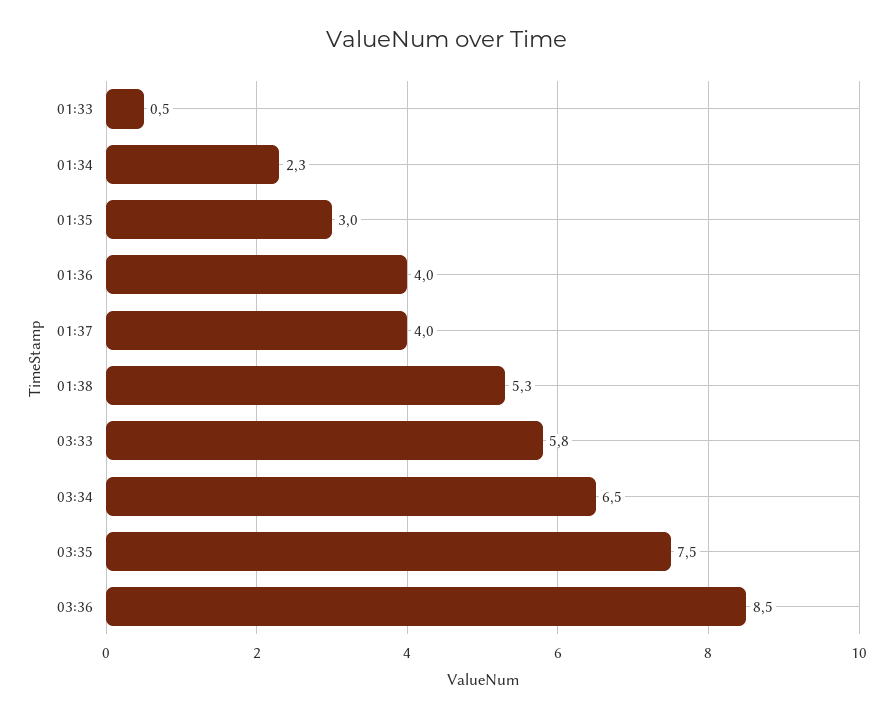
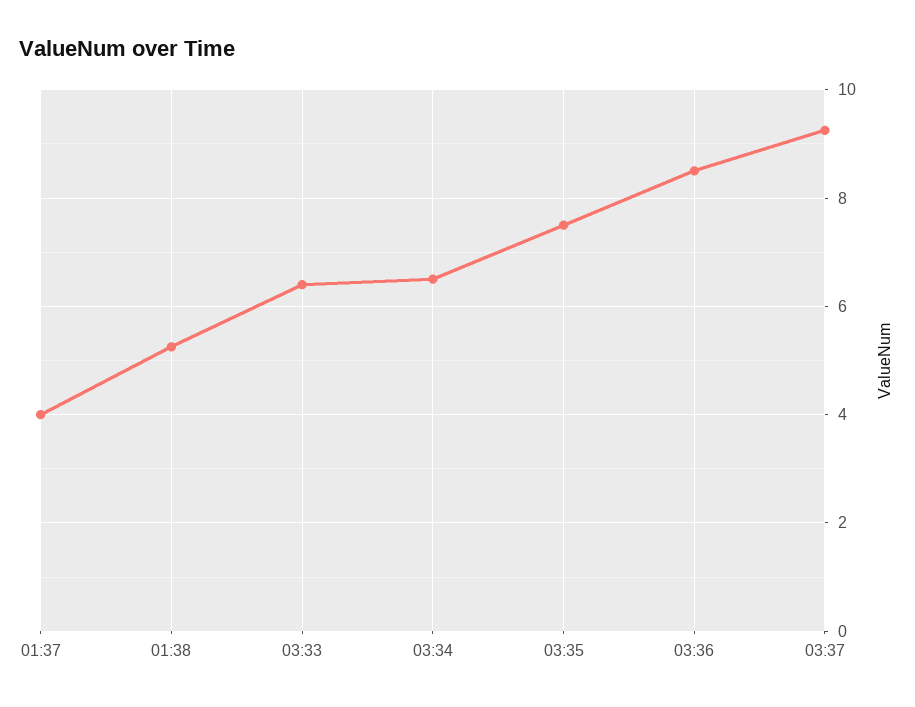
01:33: 0.5 -> none
01:34: 2.3 -> none
01:35: 3 -> none
01:36: 4 -> none
03:33: 5.8 -> 6.4
03:37: none -> 9.2

